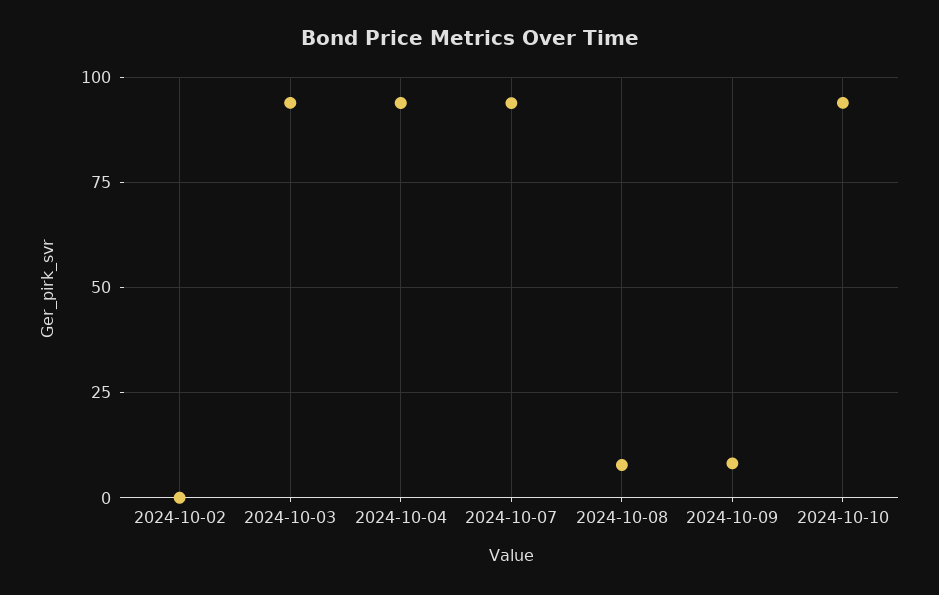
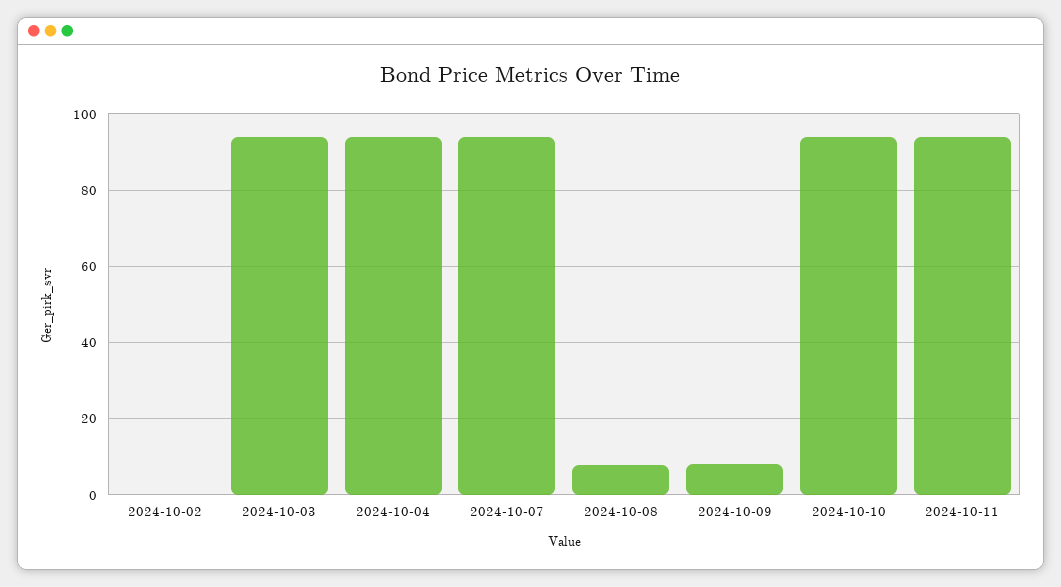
2024-10-11: none -> 94

